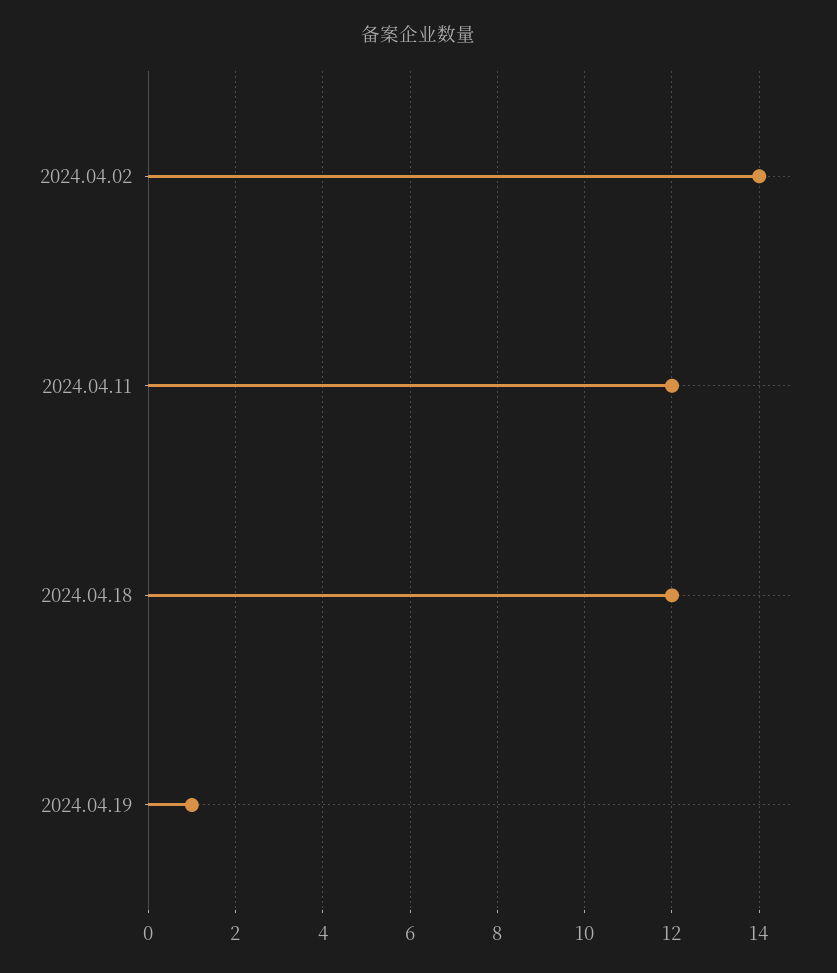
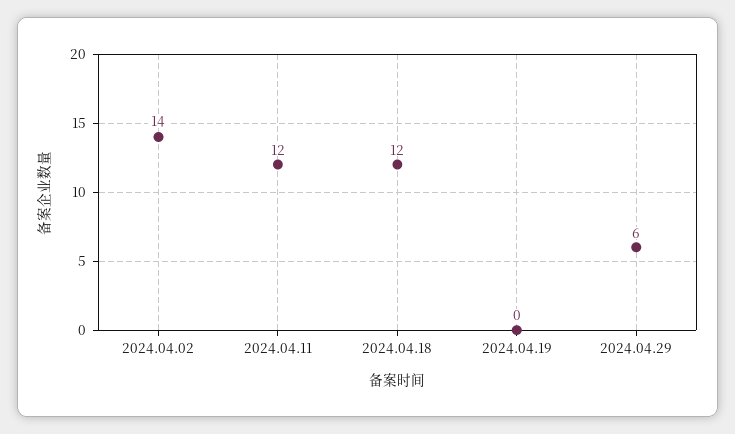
2024.04.19: 1 -> 0
2024.04.29: none -> 6

